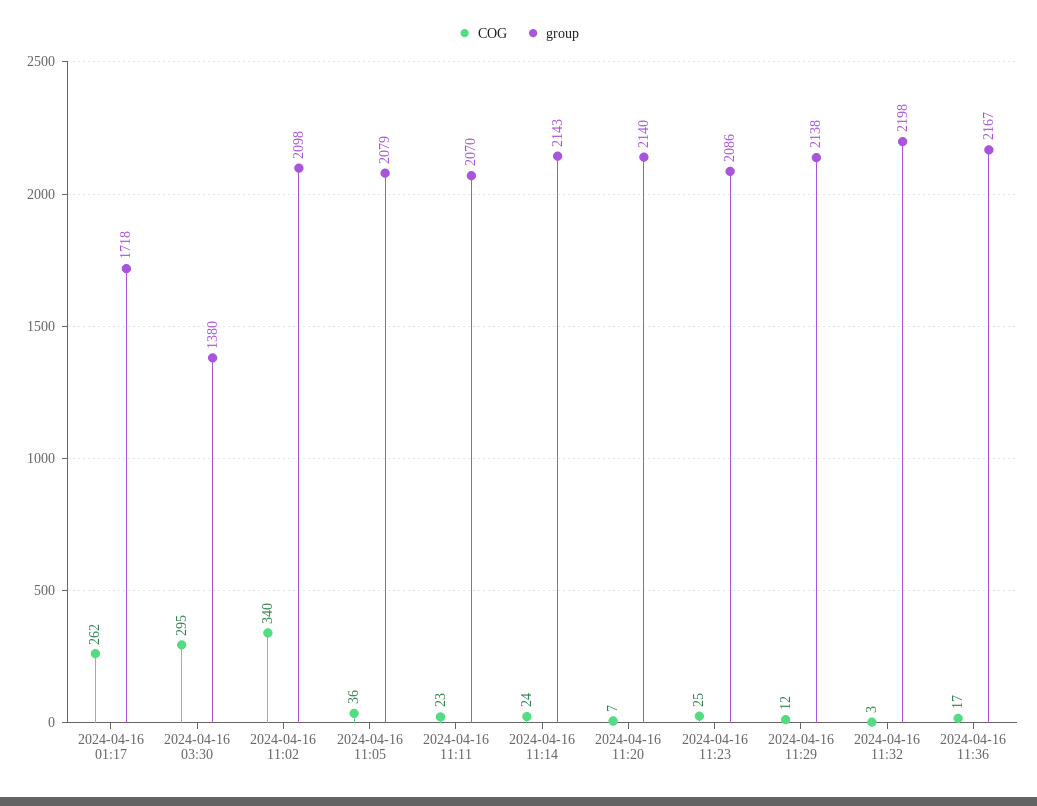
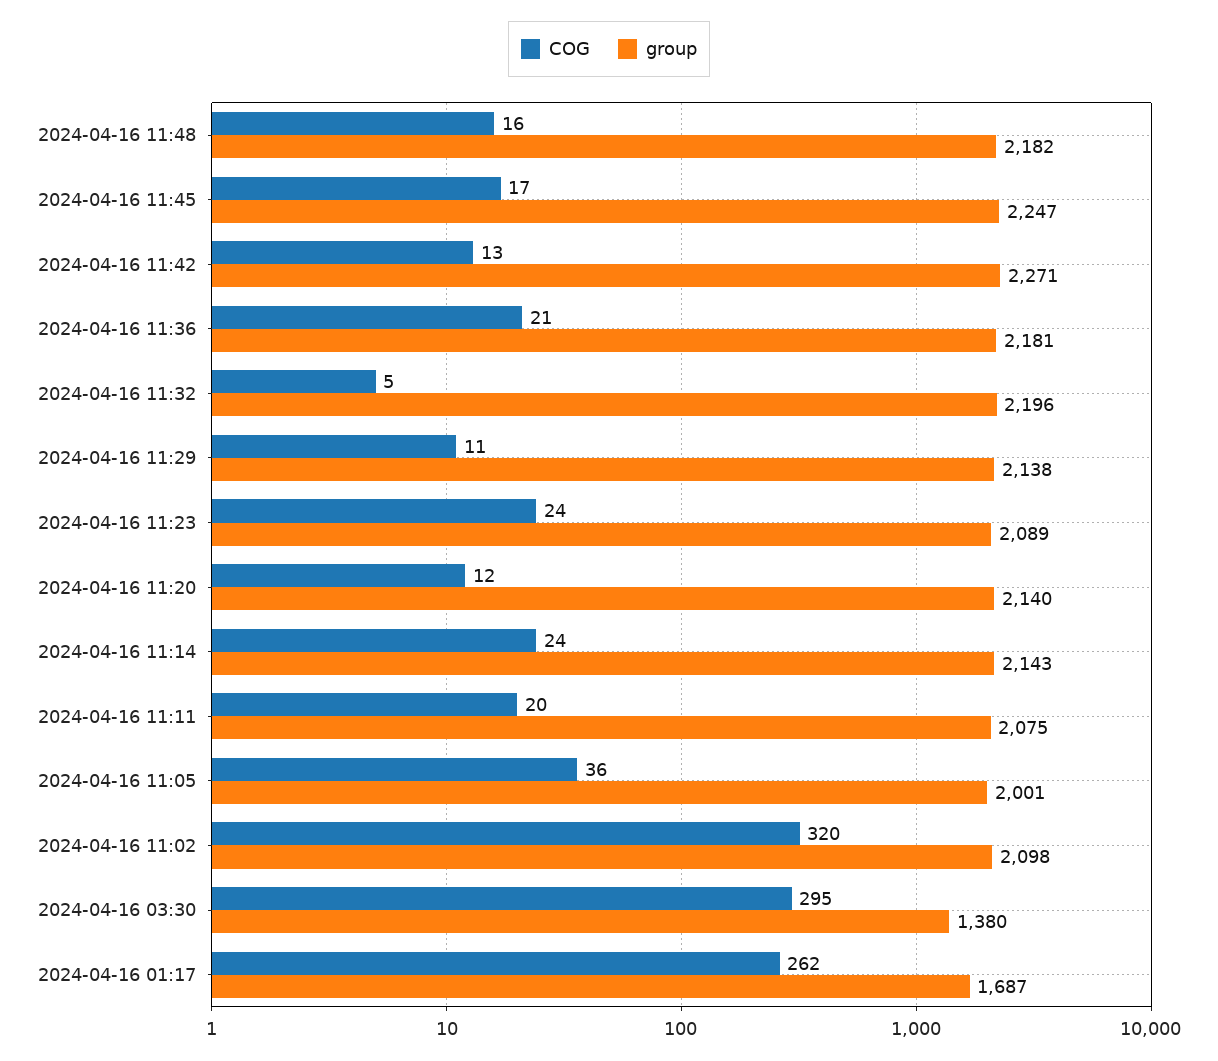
group, 2024-04-16 01:17: 1718 -> 1687
COG, 2024-04-16 11:02: 340 -> 320
group, 2024-04-16 11:05: 2079 -> 2001
COG, 2024-04-16 11:11: 23 -> 20
group, 2024-04-16 11:11: 2070 -> 2075
COG, 2024-04-16 11:20: 7 -> 12
COG, 2024-04-16 11:23: 25 -> 24
group, 2024-04-16 11:23: 2086 -> 2089
COG, 2024-04-16 11:29: 12 -> 11
COG, 2024-04-16 11:32: 3 -> 5
group, 2024-04-16 11:32: 2198 -> 2196
COG, 2024-04-16 11:36: 17 -> 21
group, 2024-04-16 11:36: 2167 -> 2181
COG, 2024-04-16 11:48: none -> 16
group, 2024-04-16 11:48: none -> 2182
COG, 2024-04-16 11:45: none -> 17
group, 2024-04-16 11:45: none -> 2247
COG, 2024-04-16 11:42: none -> 13
group, 2024-04-16 11:42: none -> 2271

